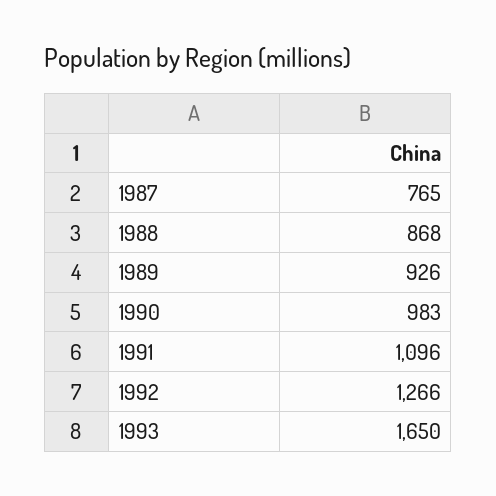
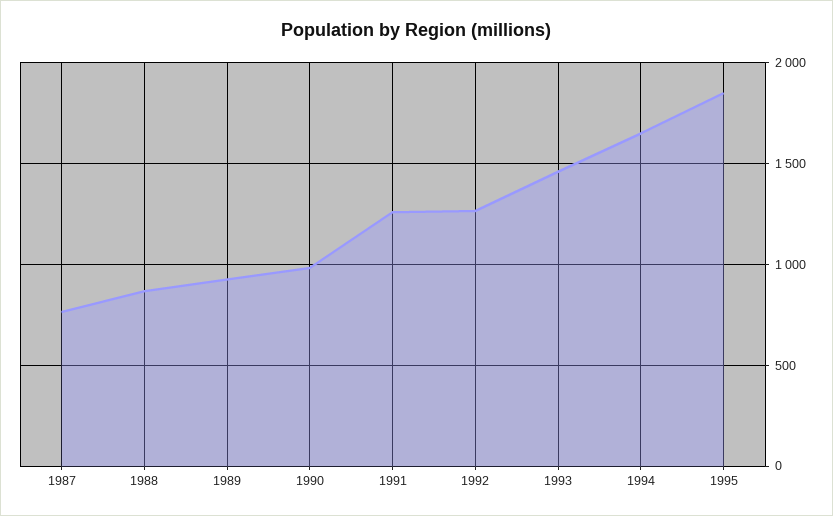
1991: 1096 -> 1250
1993: 1650 -> 1450
1994: none -> 1650
1995: none -> 1850

